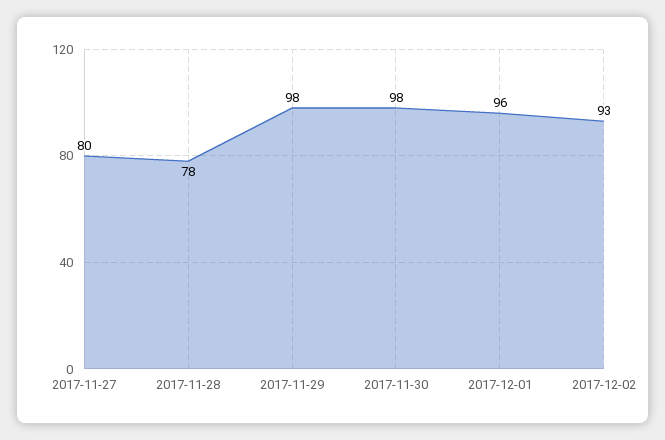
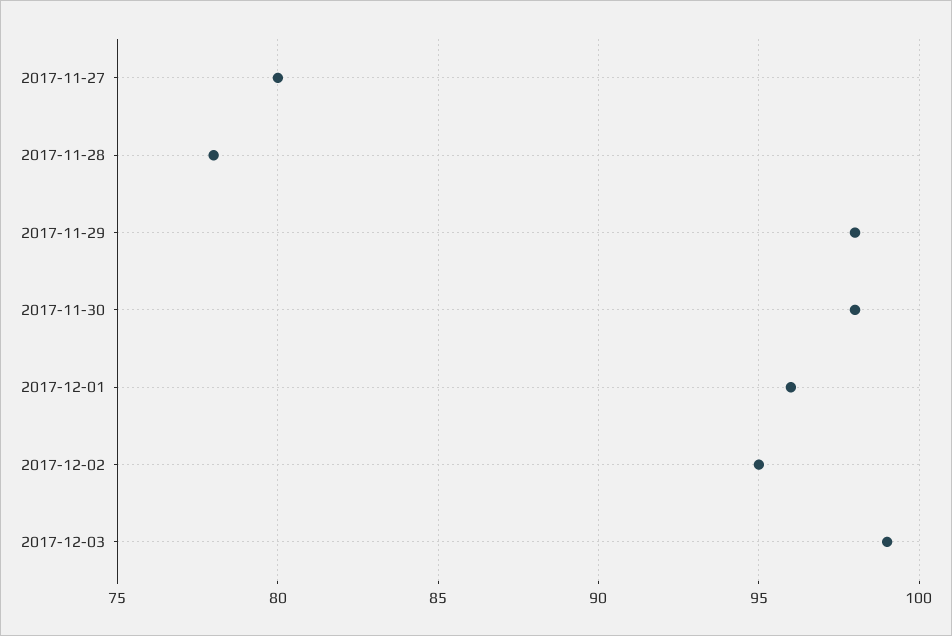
2017-12-02: 93 -> 95
2017-12-03: none -> 99

